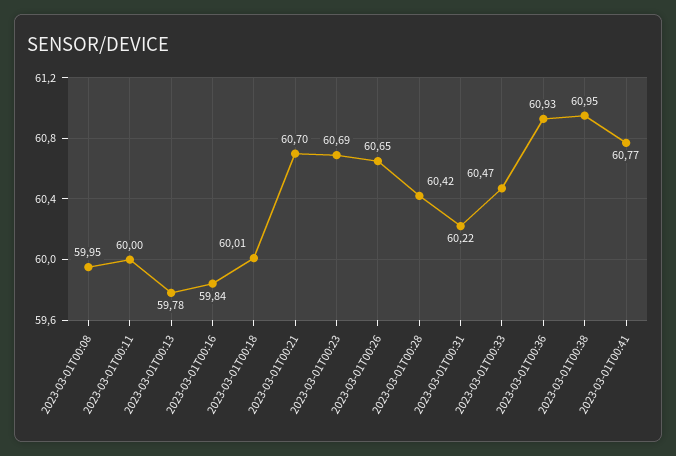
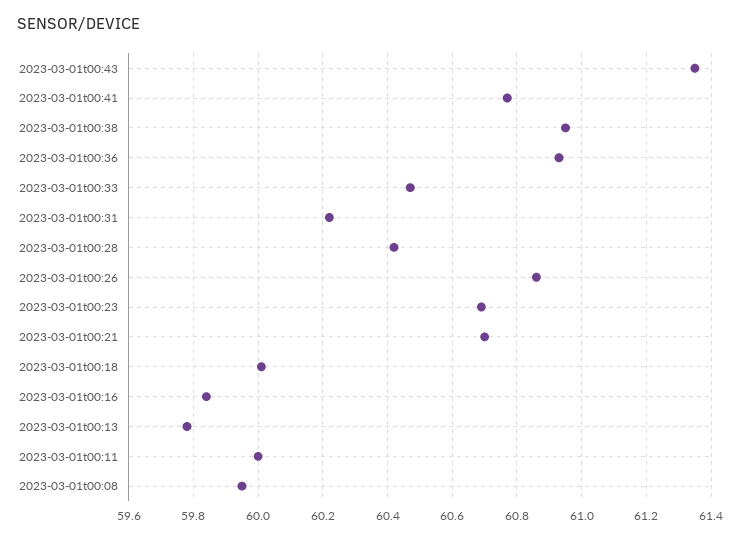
2023-03-01T00:26: 60.65 -> 60.85
2023-03-01t00:43: none -> 61.35

